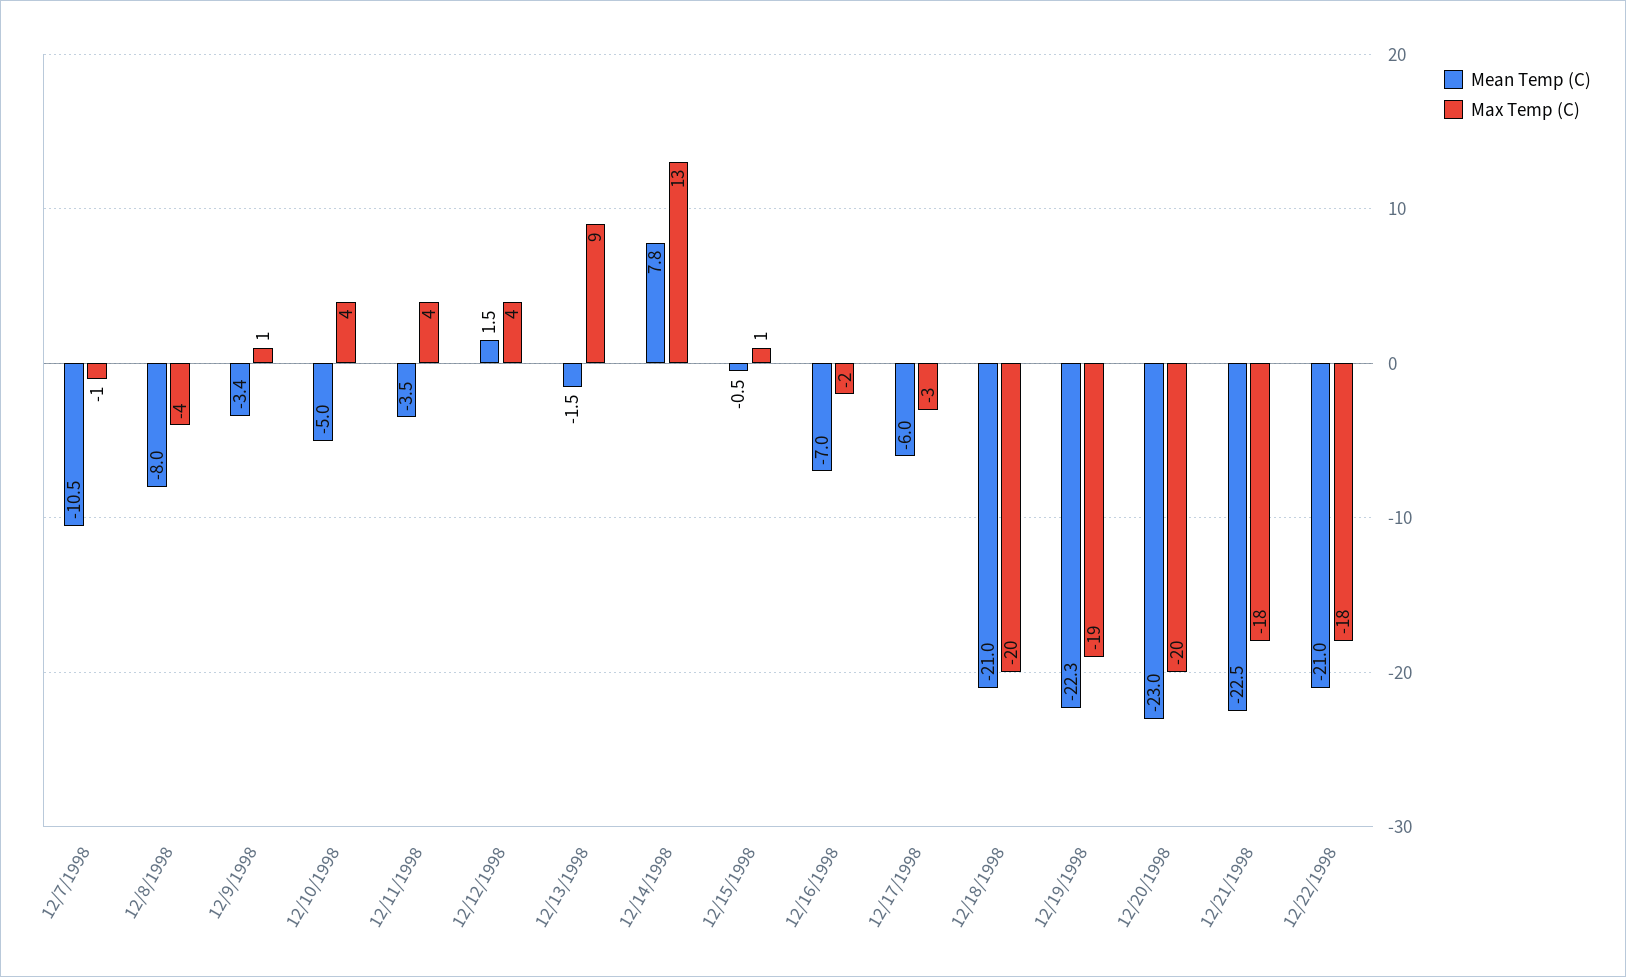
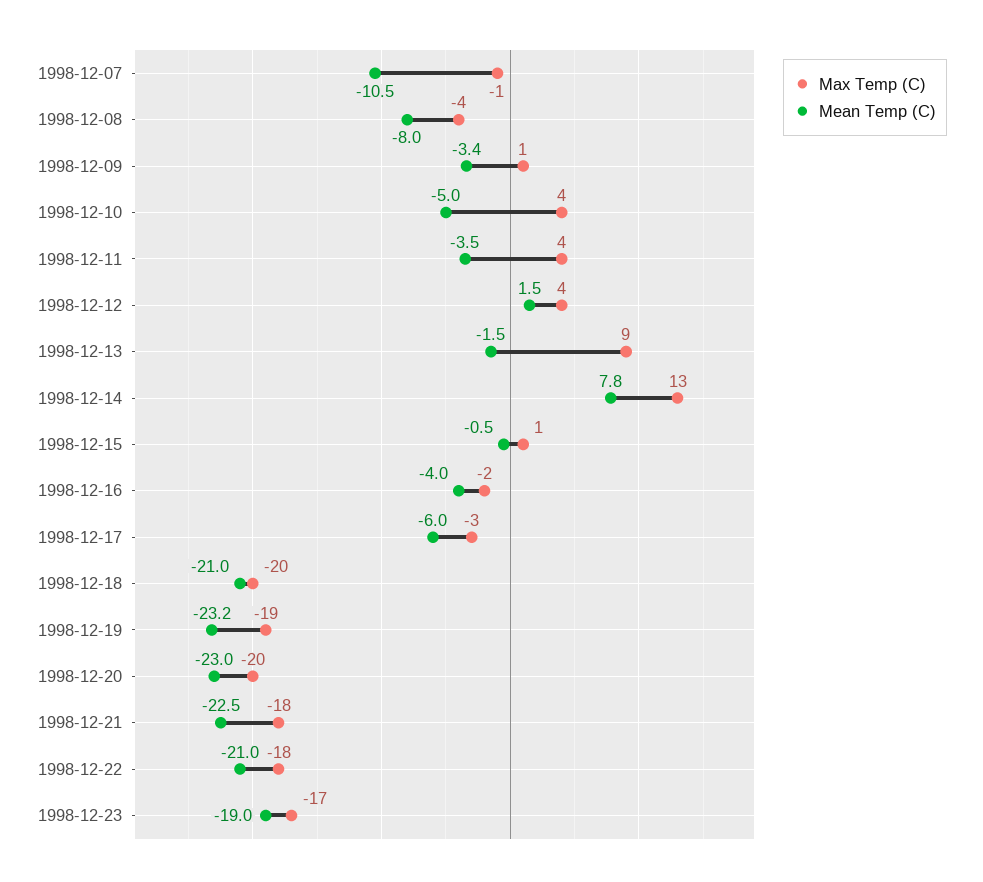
Mean Temp (C), 12/16/1998: -7 -> -4
Mean Temp (C), 12/19/1998: -22.3 -> -23.2
Max Temp (C), 1998-12-23: none -> -17
Mean Temp (C), 1998-12-23: none -> -19

